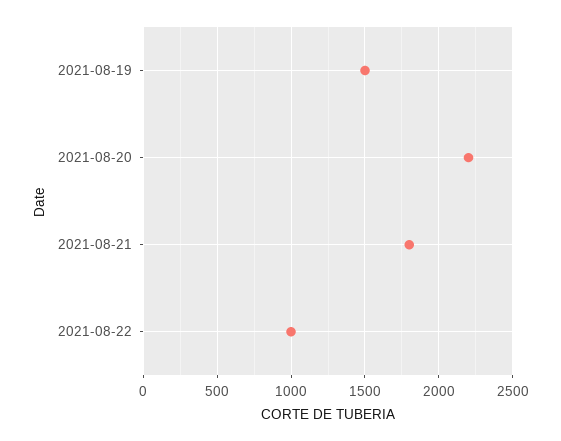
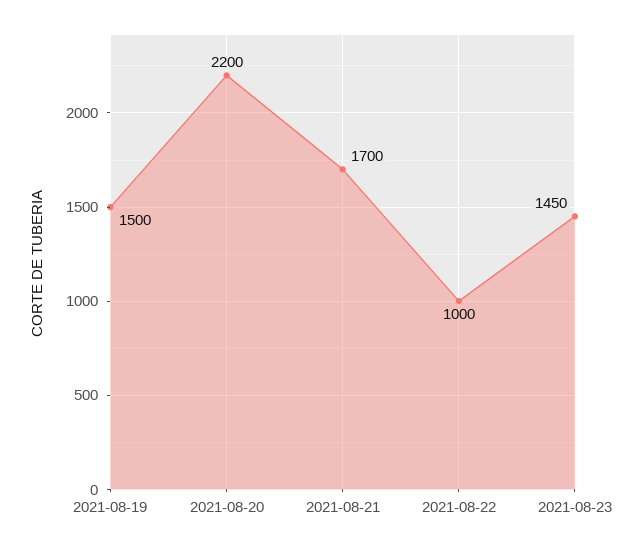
2021-08-21: 1800 -> 1700
2021-08-23: none -> 1450

